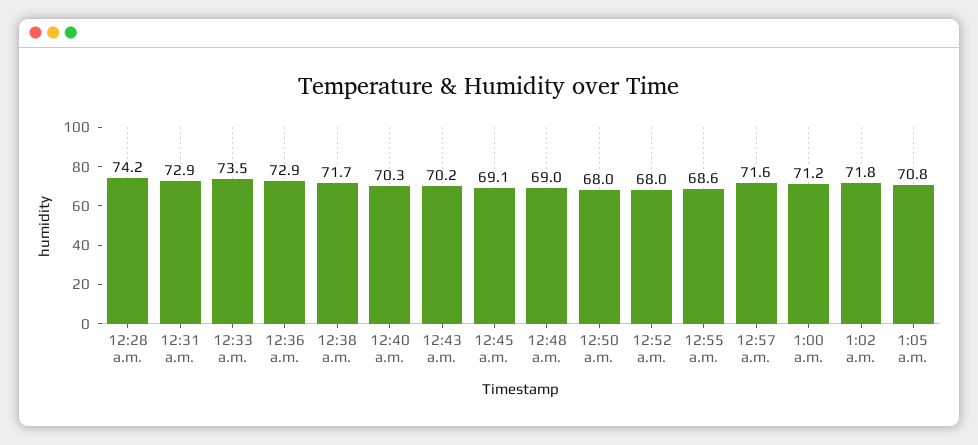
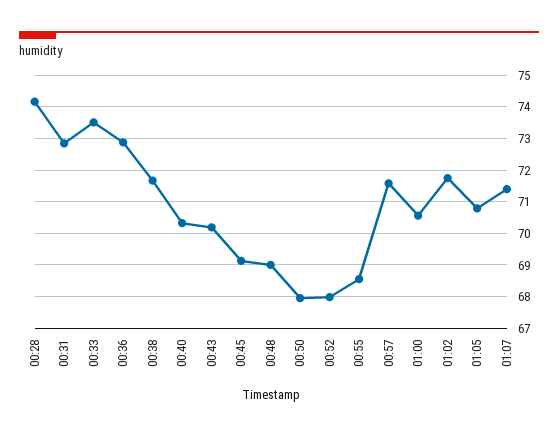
1:00 a.m.: 71.2 -> 70.6
01:07: none -> 71.4

